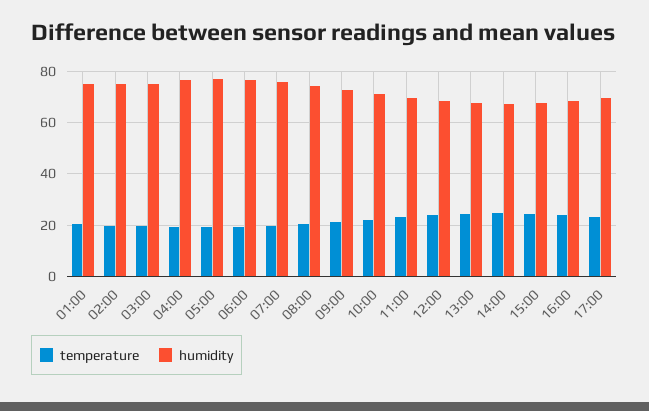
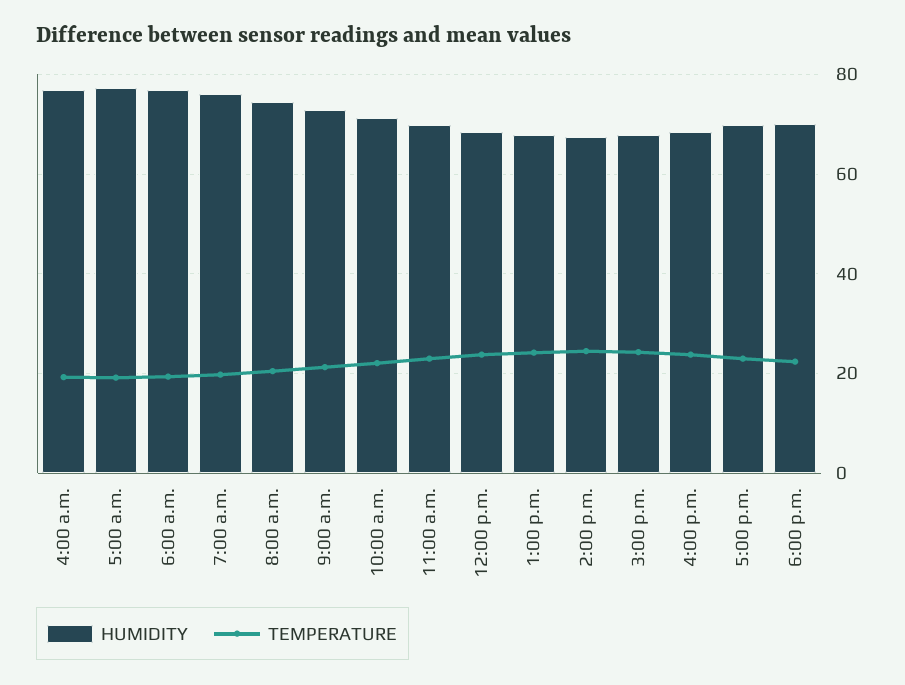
temperature, 01:00: 20 -> none
humidity, 01:00: 75 -> none
temperature, 02:00: 20 -> none
humidity, 02:00: 75 -> none
temperature, 03:00: 20 -> none
humidity, 03:00: 75 -> none
humidity, 6:00 p.m.: none -> 70
temperature, 6:00 p.m.: none -> 22

